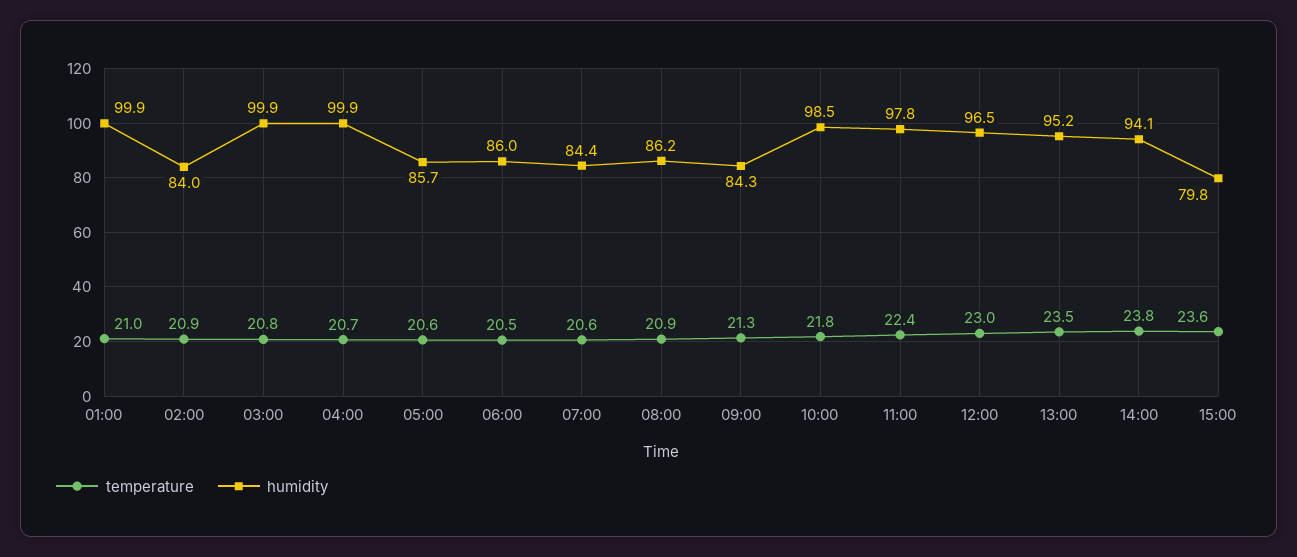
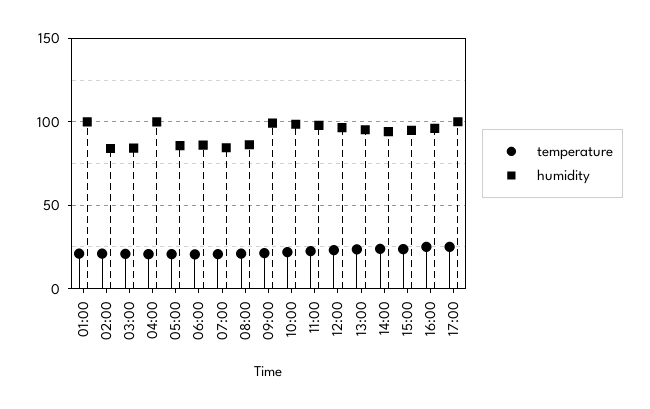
humidity, 03:00: 99.9 -> 85
humidity, 09:00: 84.3 -> 100
humidity, 15:00: 79.8 -> 95
temperature, 16:00: none -> 25
humidity, 16:00: none -> 95
temperature, 17:00: none -> 25
humidity, 17:00: none -> 100

